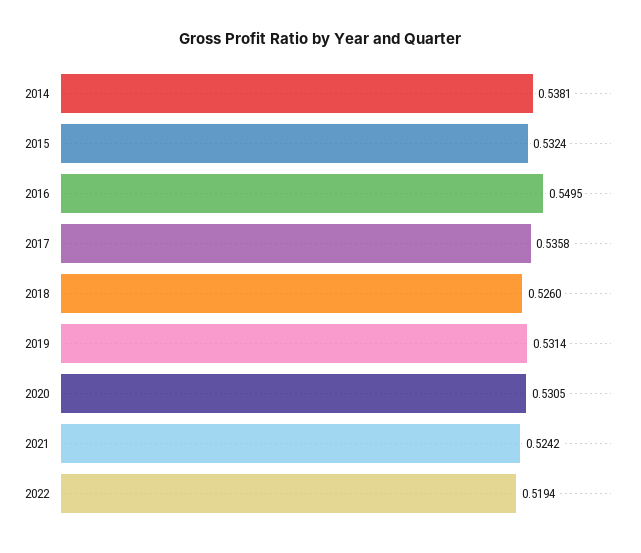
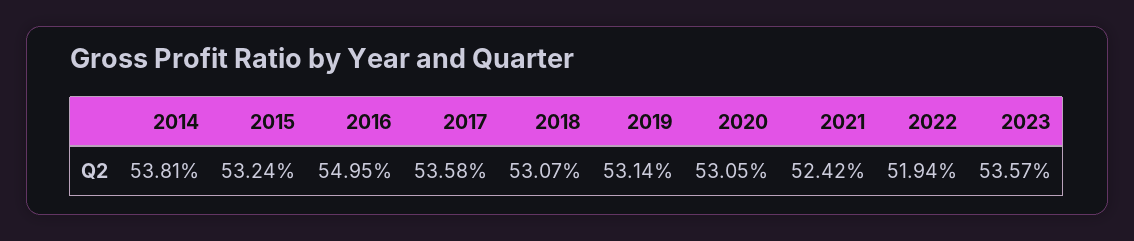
2018: 0.526 -> 0.5307
2023: none -> 0.5357

